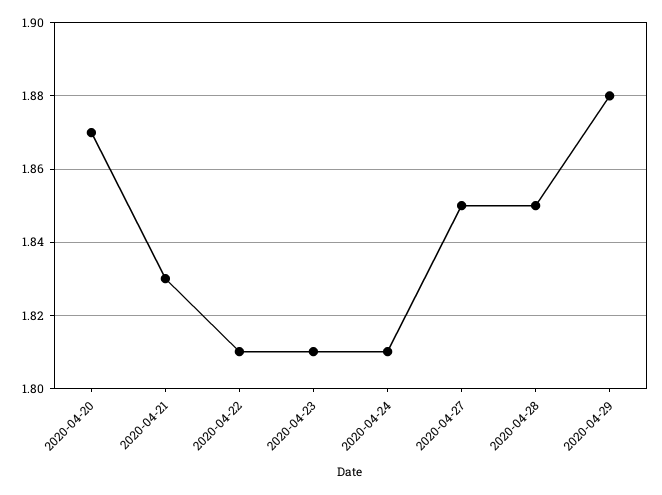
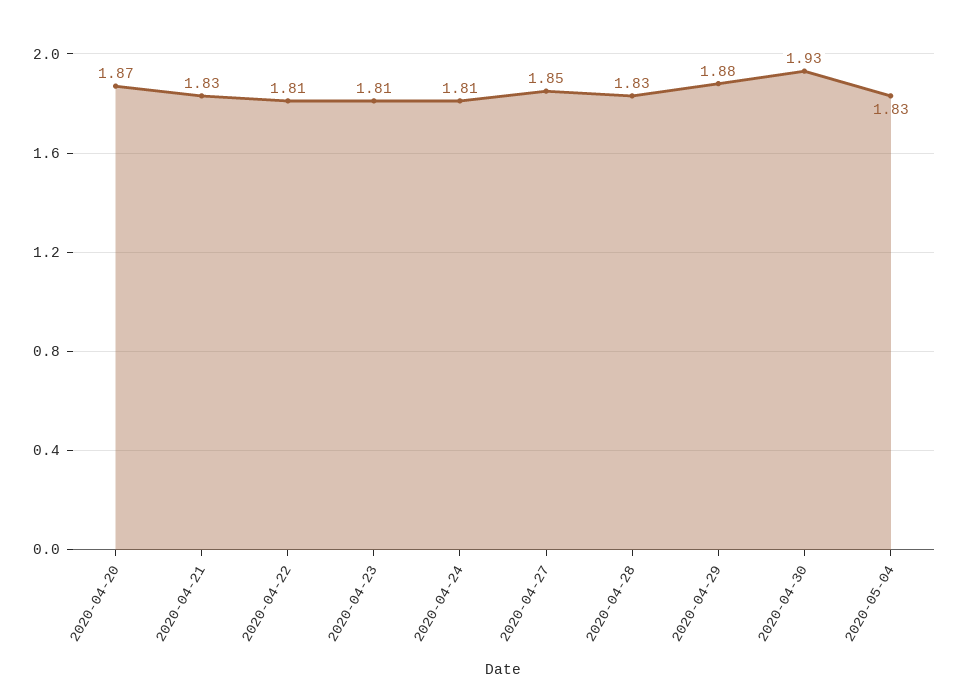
2020-04-28: 1.85 -> 1.83
2020-04-30: none -> 1.93
2020-05-04: none -> 1.83

